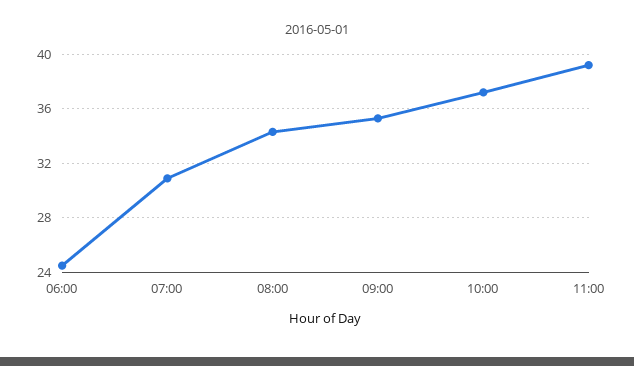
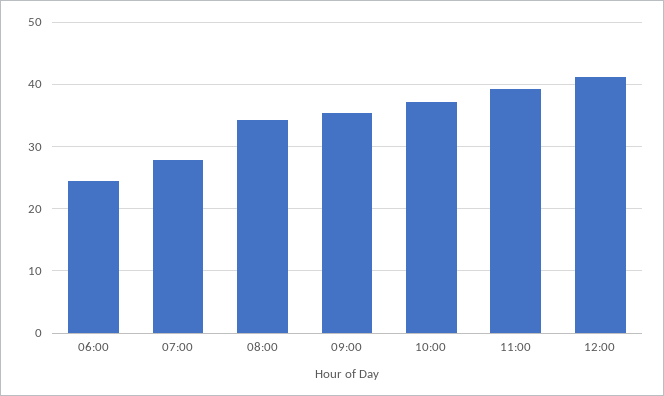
07:00: 31 -> 28
12:00: none -> 41

